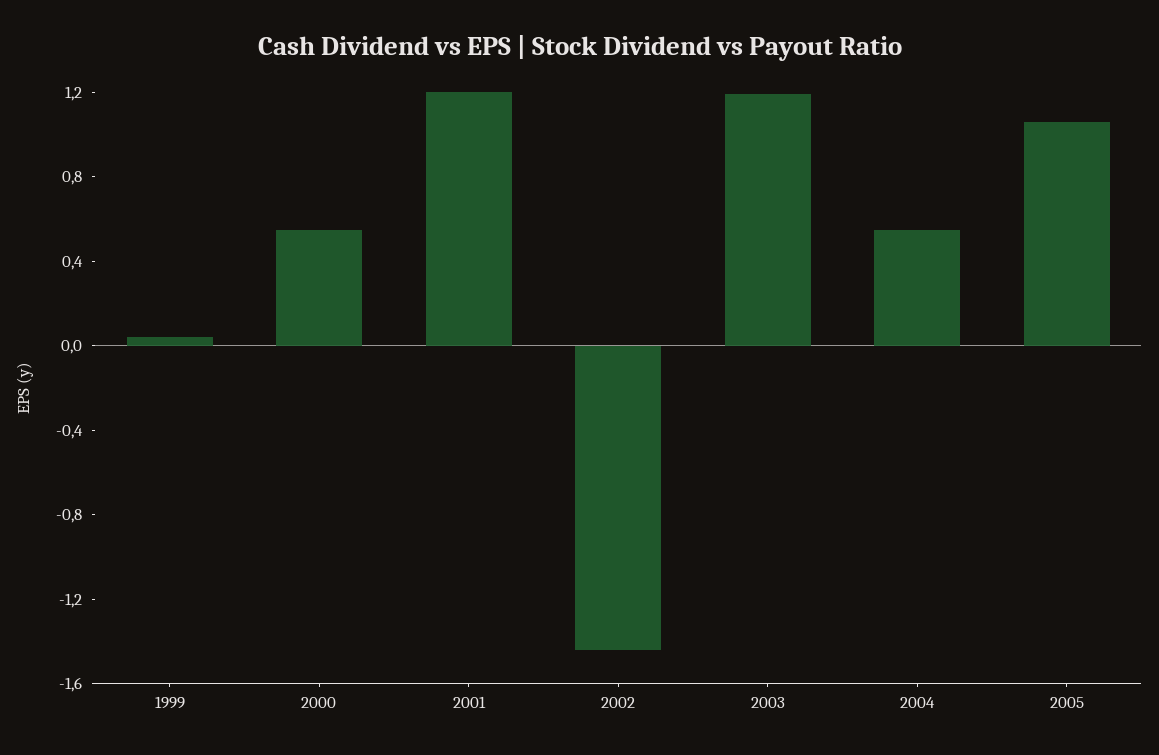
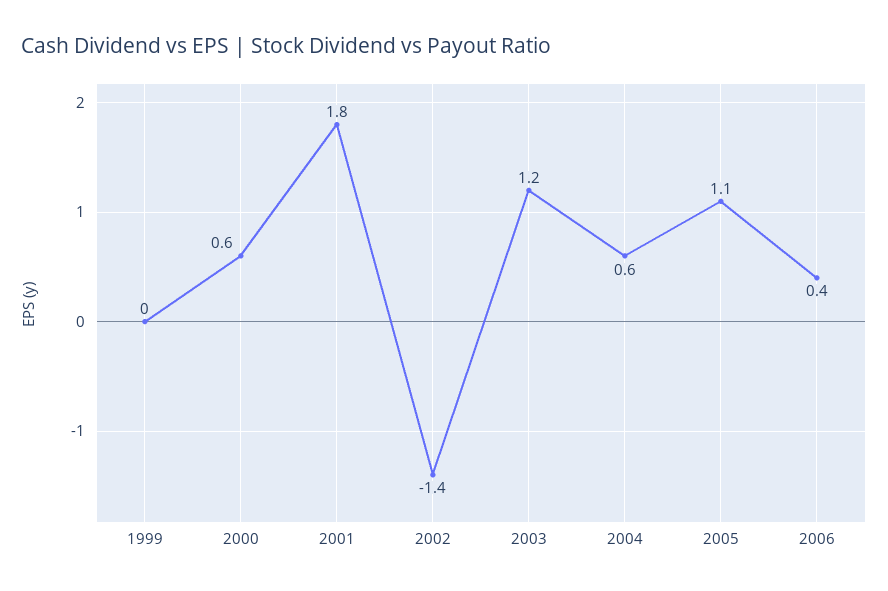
2001: 1.2 -> 1.8
2006: none -> 0.4

